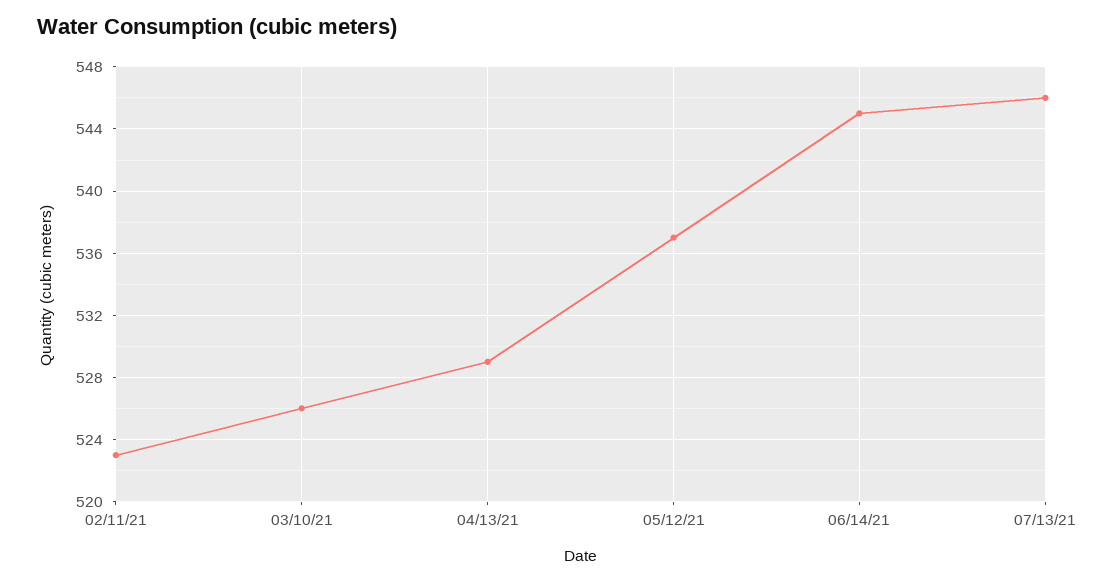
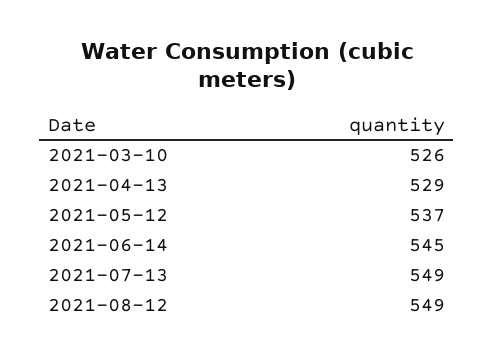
02/11/21: 523 -> none
07/13/21: 546 -> 549
2021-08-12: none -> 549

